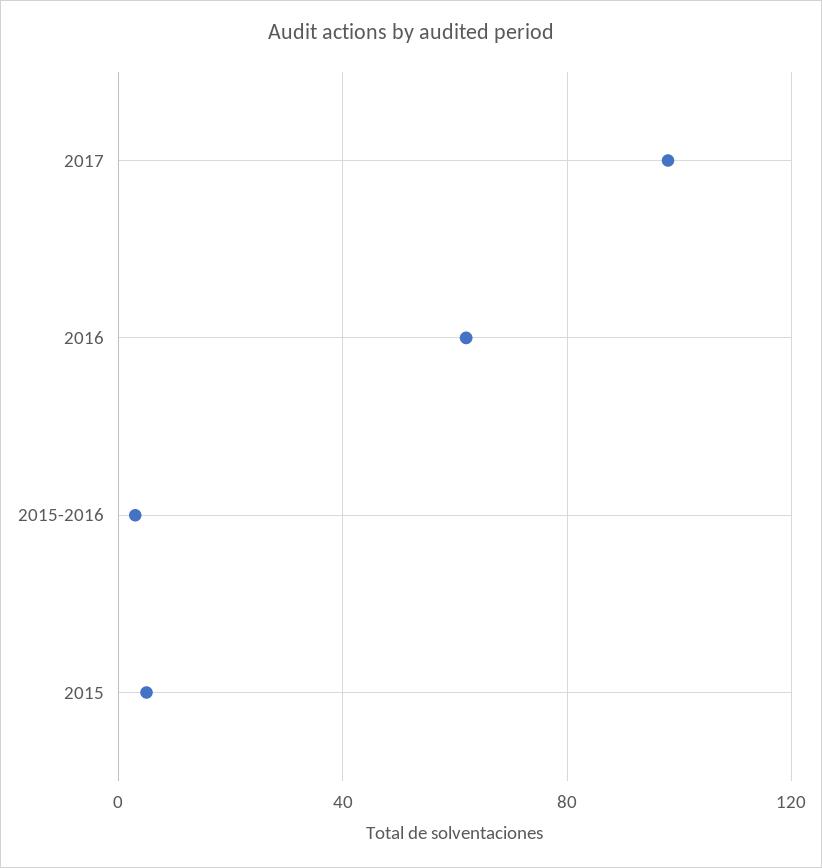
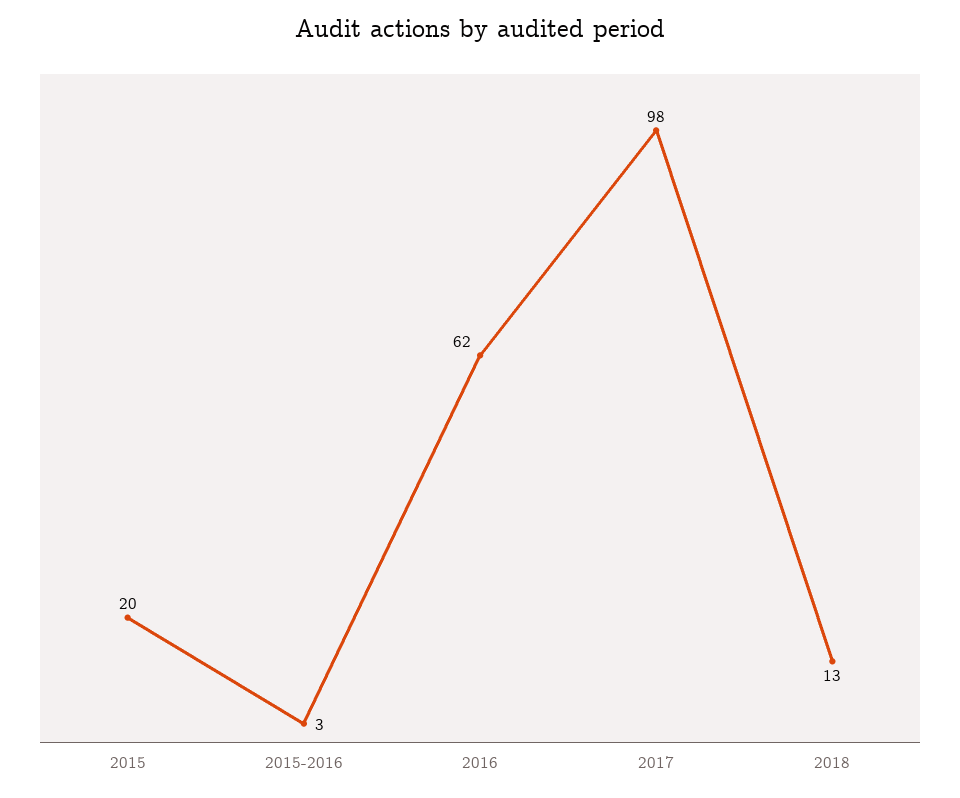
2015: 5 -> 20
2018: none -> 13

